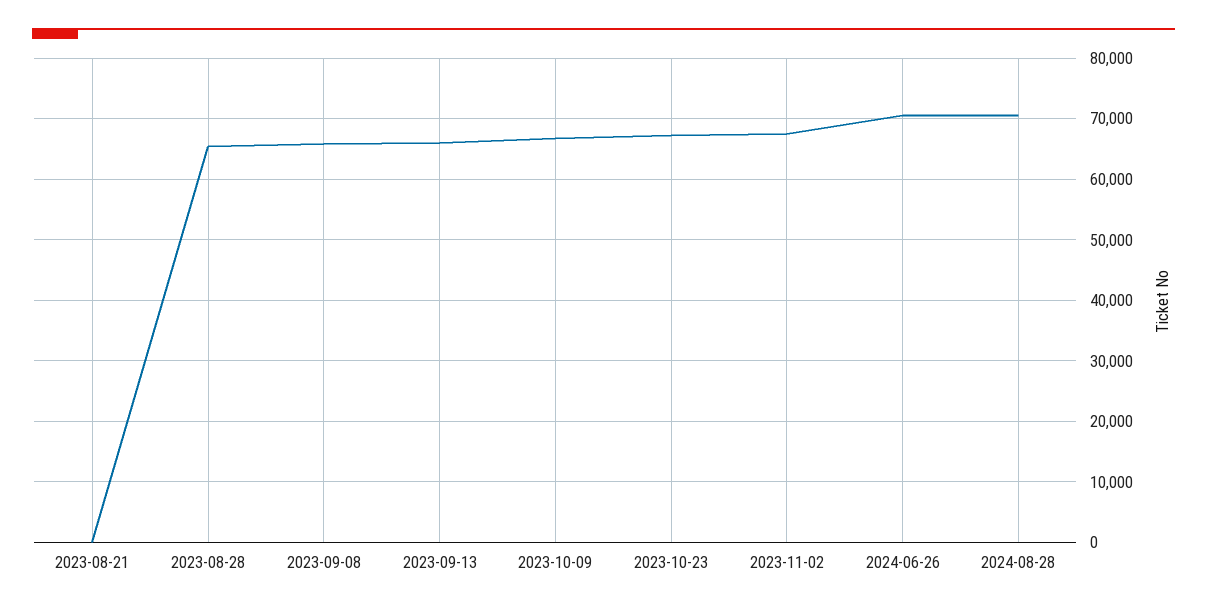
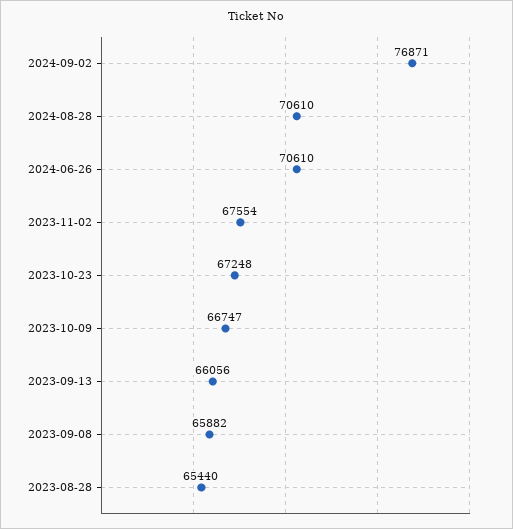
2023-08-21: 0 -> none
2024-09-02: none -> 76871

